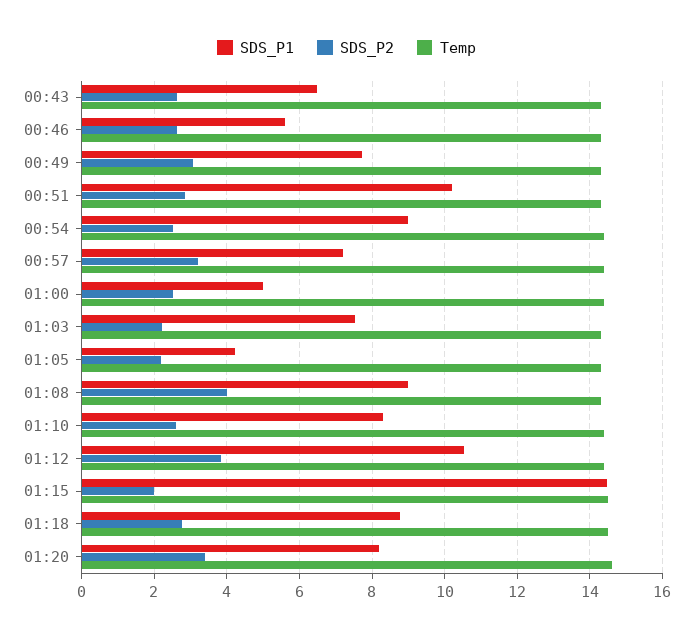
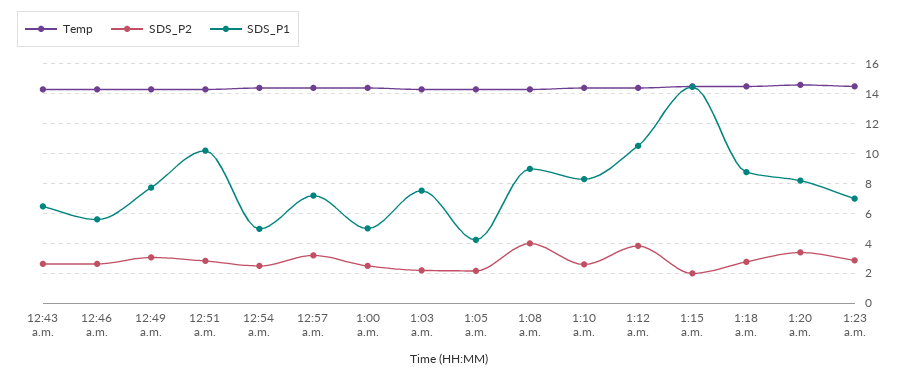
SDS_P1, 00:54: 9 -> 5
Temp, 1:23 a.m.: none -> 14.5
SDS_P2, 1:23 a.m.: none -> 3
SDS_P1, 1:23 a.m.: none -> 7

